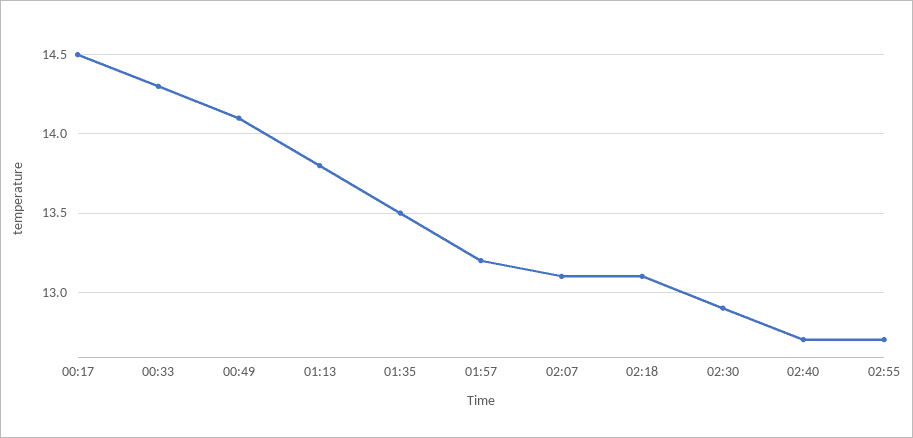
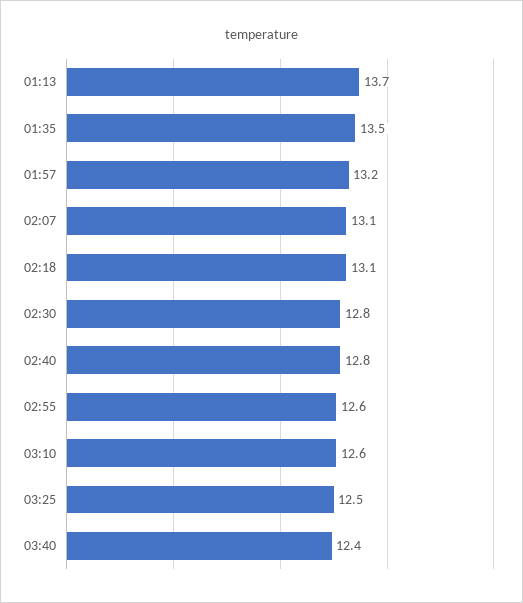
00:17: 14.5 -> none
00:33: 14.3 -> none
00:49: 14.1 -> none
01:13: 13.8 -> 13.7
02:30: 12.9 -> 12.8
02:40: 12.7 -> 12.8
02:55: 12.7 -> 12.6
03:10: none -> 12.6
03:25: none -> 12.5
03:40: none -> 12.4

